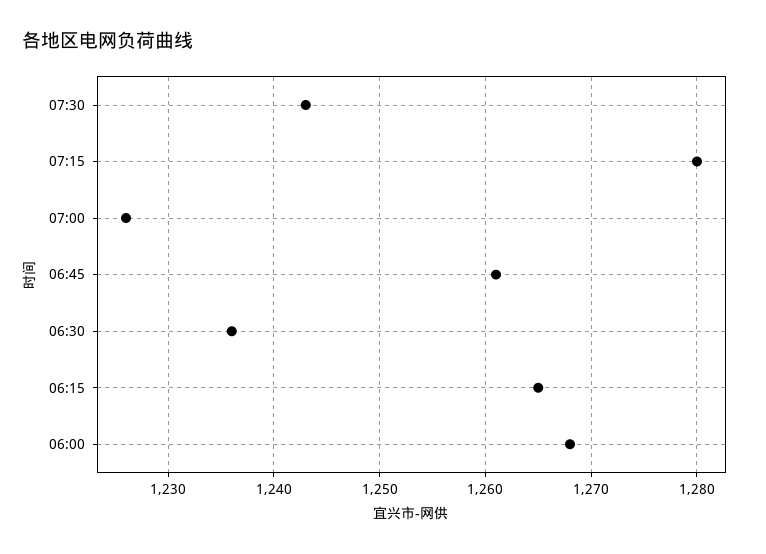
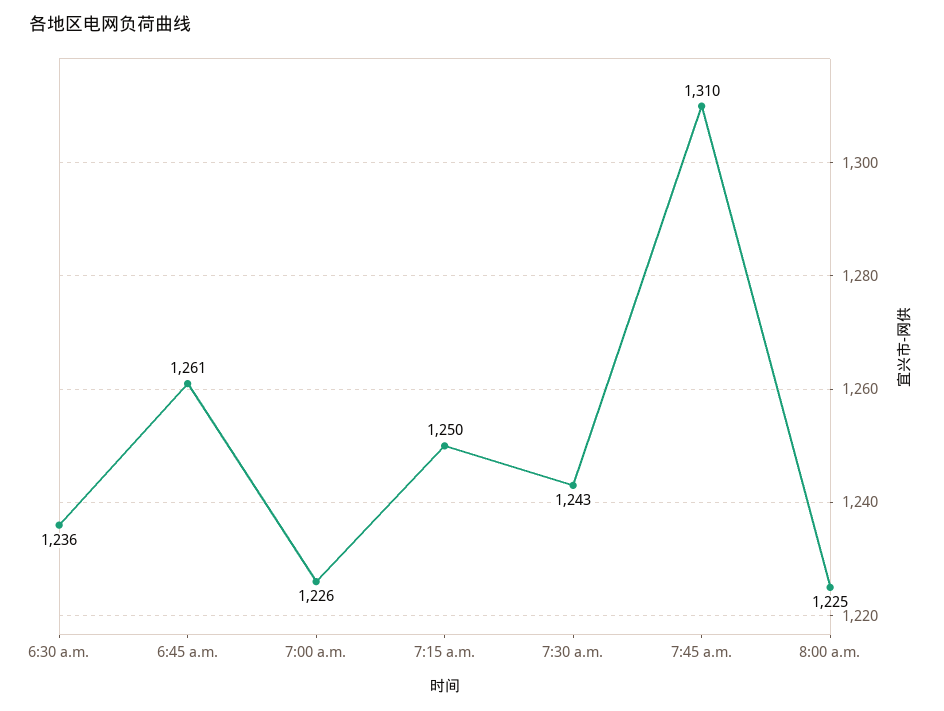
07:15: 1280 -> 1250
06:15: 1265 -> none
06:00: 1268 -> none
7:45 a.m.: none -> 1310
8:00 a.m.: none -> 1225

